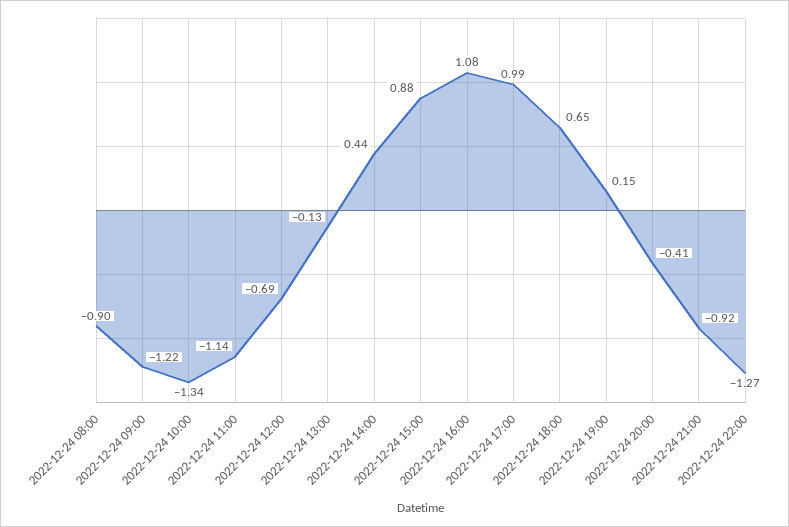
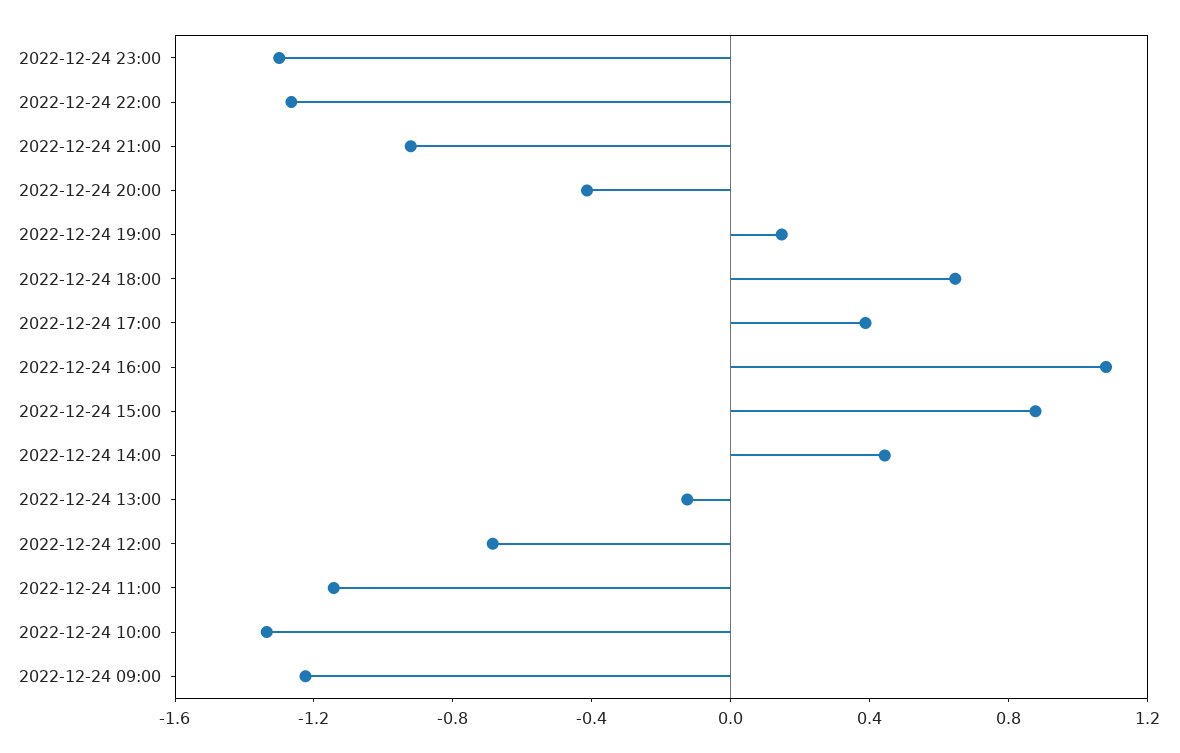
2022-12-24 08:00: -0.9 -> none
2022-12-24 17:00: 0.99 -> 0.4
2022-12-24 23:00: none -> -1.3

